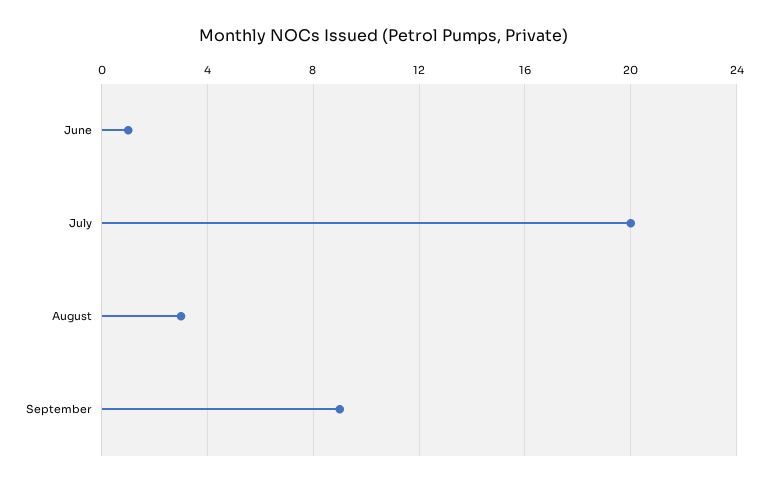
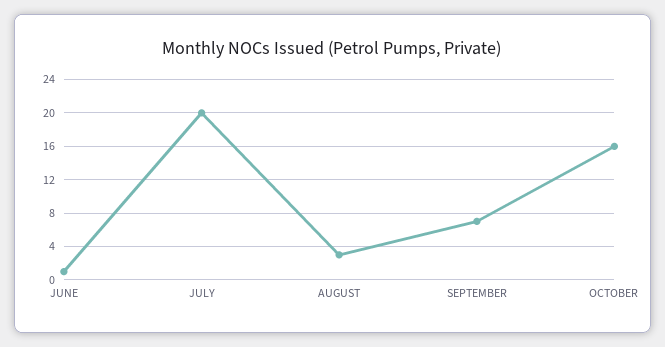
September: 9 -> 7
OCTOBER: none -> 16

